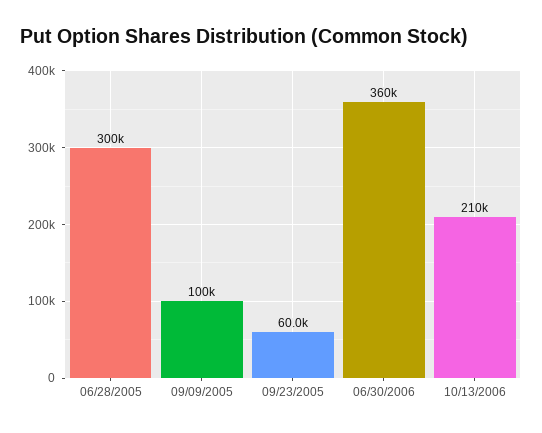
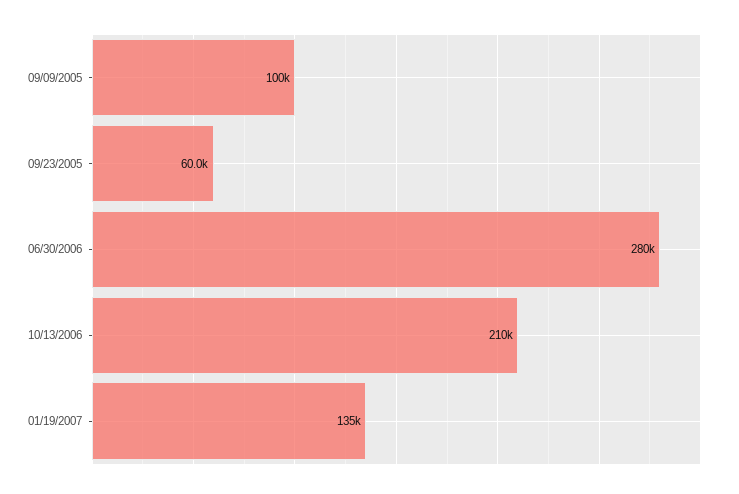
06/28/2005: 300000 -> none
06/30/2006: 360000 -> 280000
01/19/2007: none -> 135000

